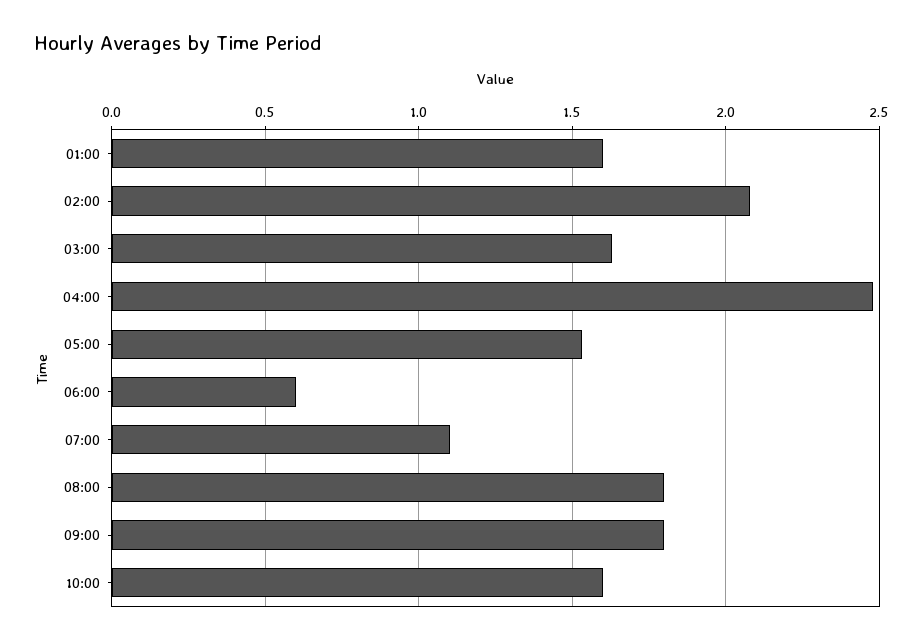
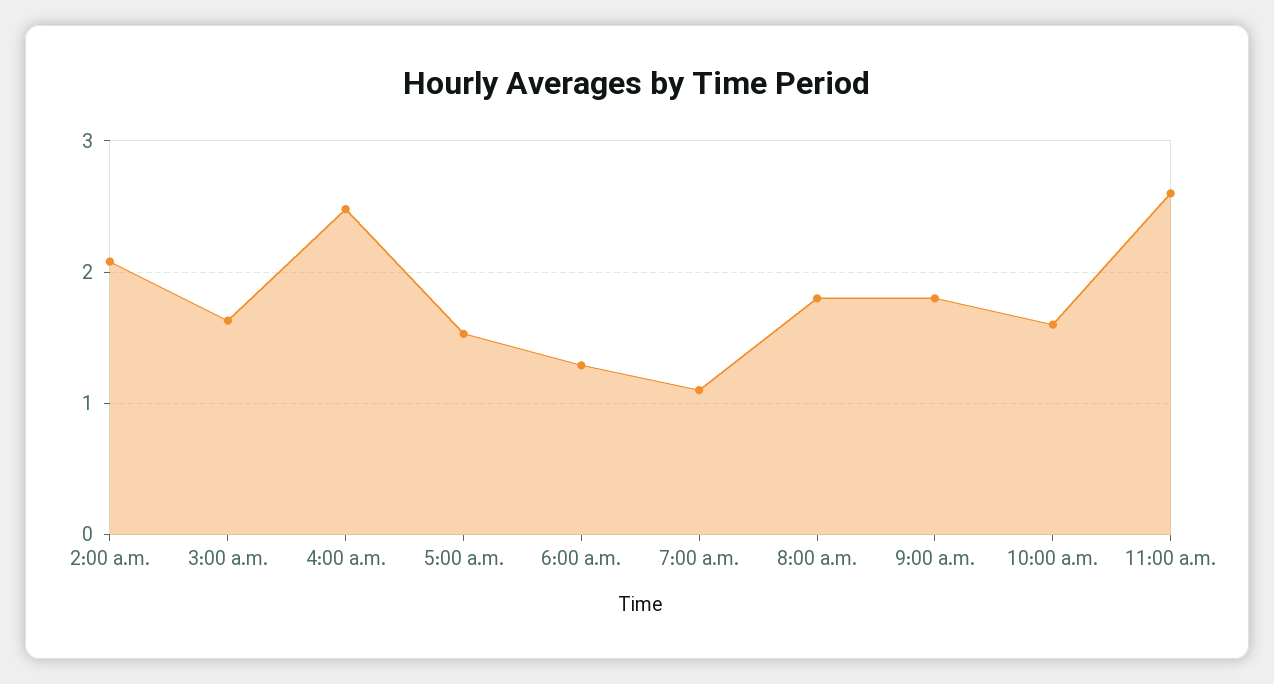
01:00: 1.6 -> none
06:00: 0.6 -> 1.3
11:00 a.m.: none -> 2.6

